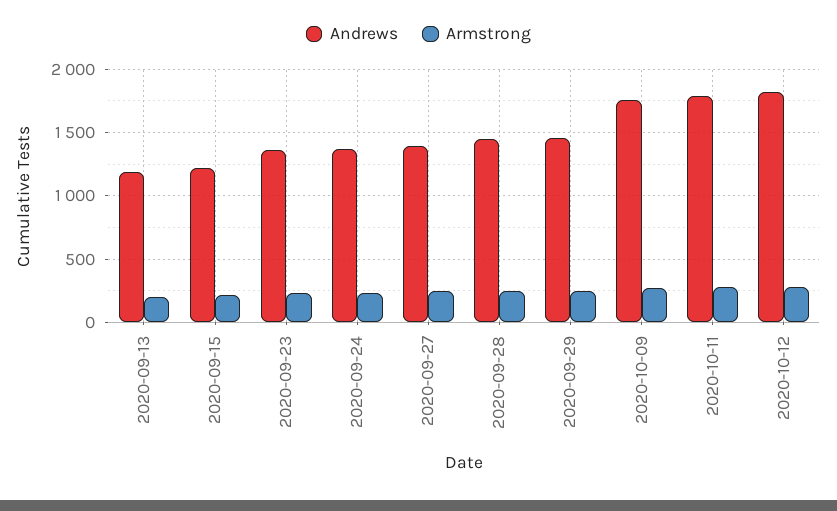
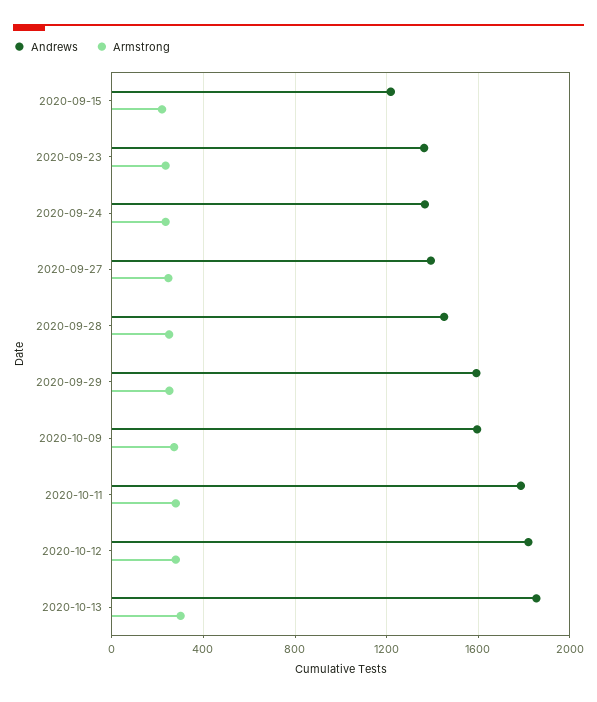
Andrews, 2020-09-13: 1200 -> none
Armstrong, 2020-09-13: 200 -> none
Andrews, 2020-09-29: 1450 -> 1600
Andrews, 2020-10-09: 1750 -> 1600
Andrews, 2020-10-13: none -> 1850
Armstrong, 2020-10-13: none -> 300

